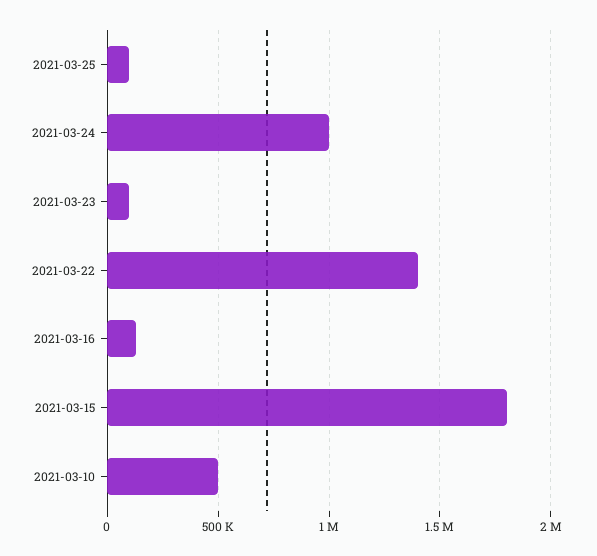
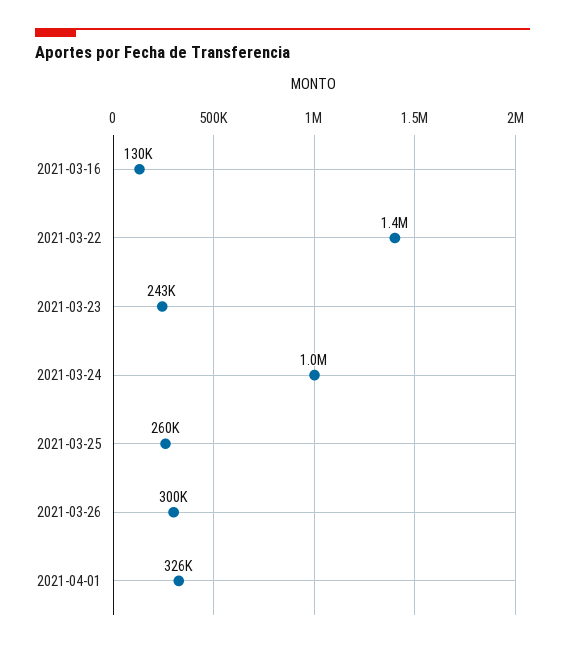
2021-03-25: 100000 -> 260000
2021-03-23: 100000 -> 243000
2021-03-15: 1800000 -> none
2021-03-10: 500000 -> none
2021-03-26: none -> 300000
2021-04-01: none -> 326000

